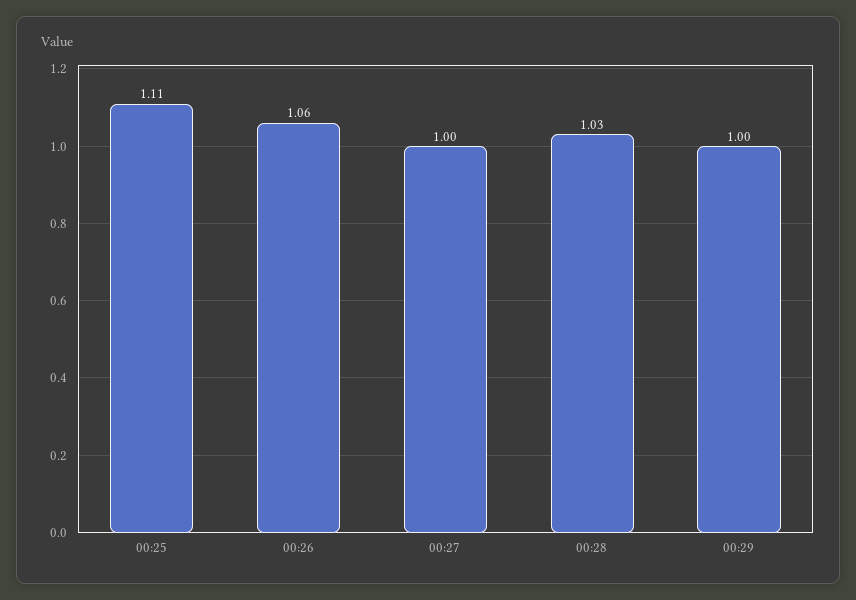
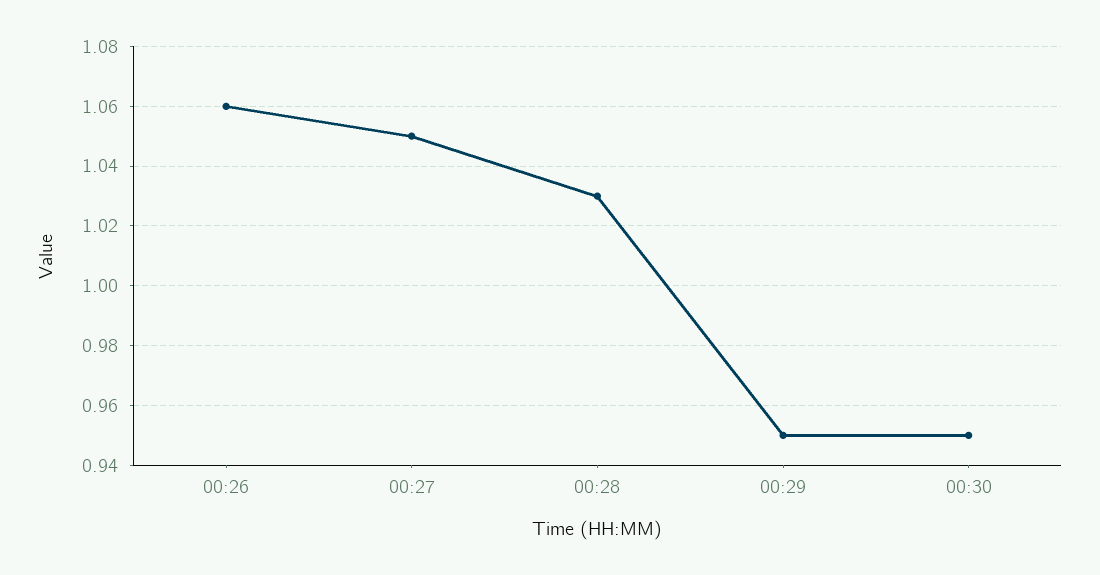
00:25: 1.11 -> none
00:27: 1 -> 1.05
00:29: 1 -> 0.95
00:30: none -> 0.95

